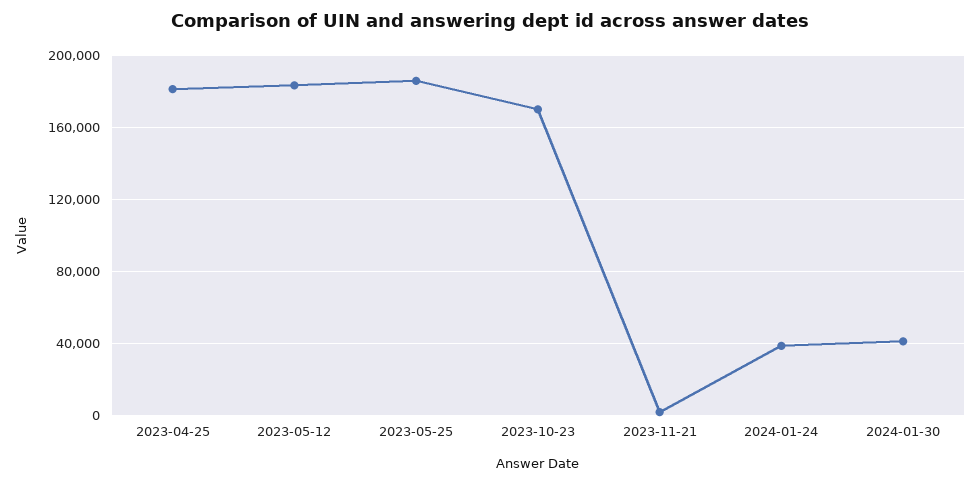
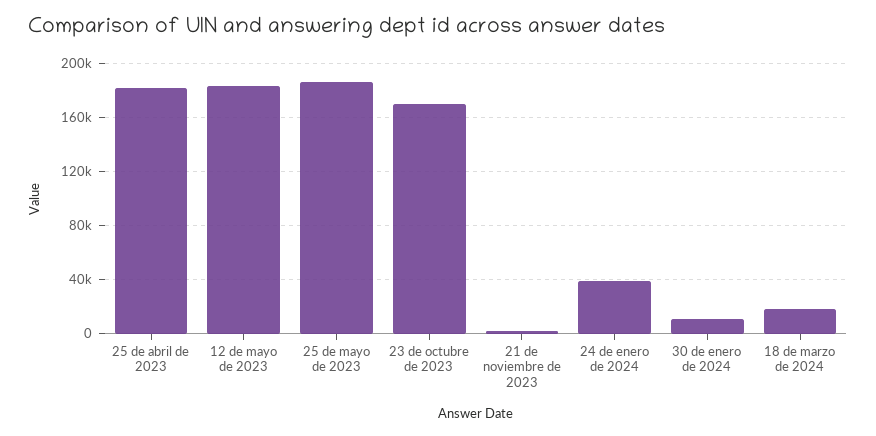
2024-01-30: 40000 -> 10000
18 de marzo de 2024: none -> 20000

